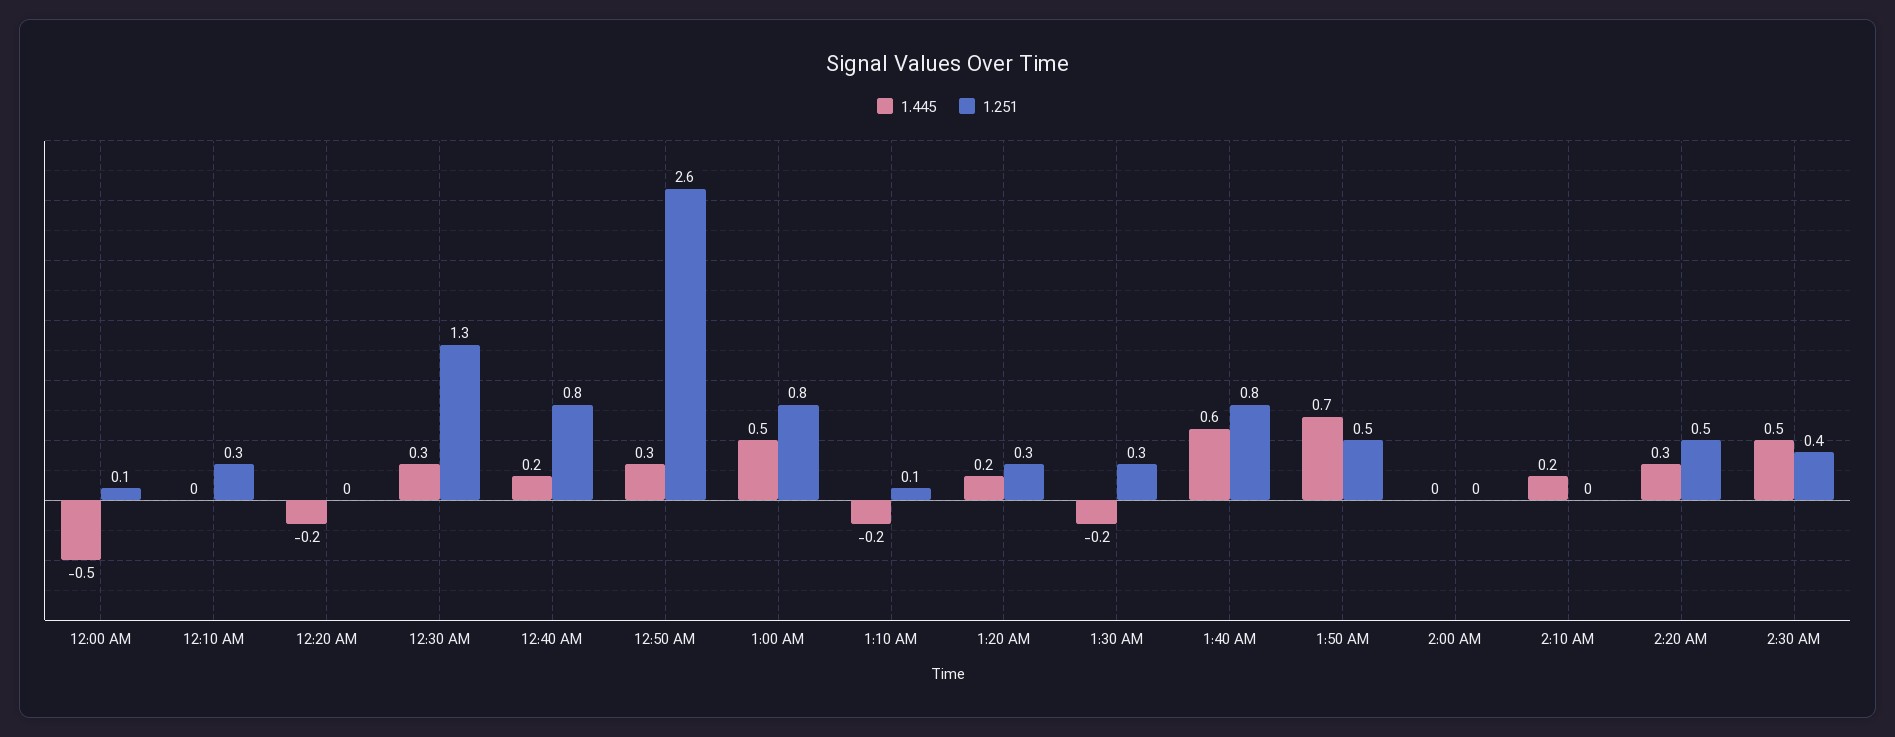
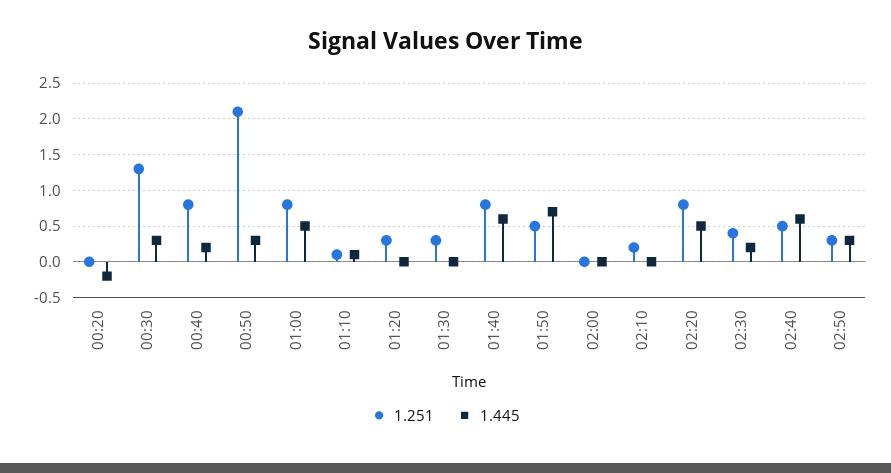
1.445, 12:00 AM: -0.5 -> none
1.251, 12:00 AM: 0.1 -> none
1.445, 12:10 AM: 0 -> none
1.251, 12:10 AM: 0.3 -> none
1.251, 12:50 AM: 2.6 -> 2.1
1.445, 1:10 AM: -0.2 -> 0.1
1.445, 1:20 AM: 0.2 -> 0
1.445, 1:30 AM: -0.2 -> 0
1.445, 2:10 AM: 0.2 -> 0
1.251, 2:10 AM: 0 -> 0.2
1.445, 2:20 AM: 0.3 -> 0.5
1.251, 2:20 AM: 0.5 -> 0.8
1.445, 2:30 AM: 0.5 -> 0.2
1.251, 02:40: none -> 0.5
1.445, 02:40: none -> 0.6
1.251, 02:50: none -> 0.3
1.445, 02:50: none -> 0.3

